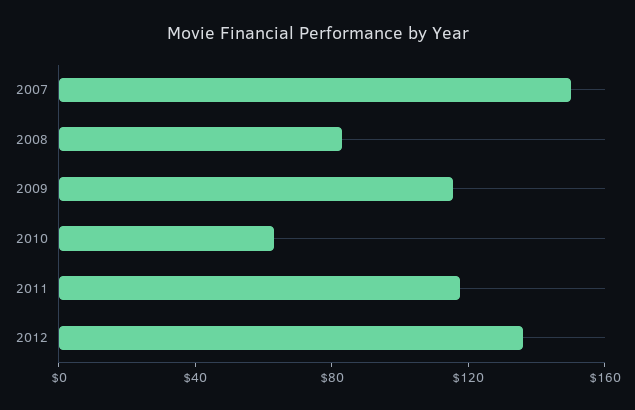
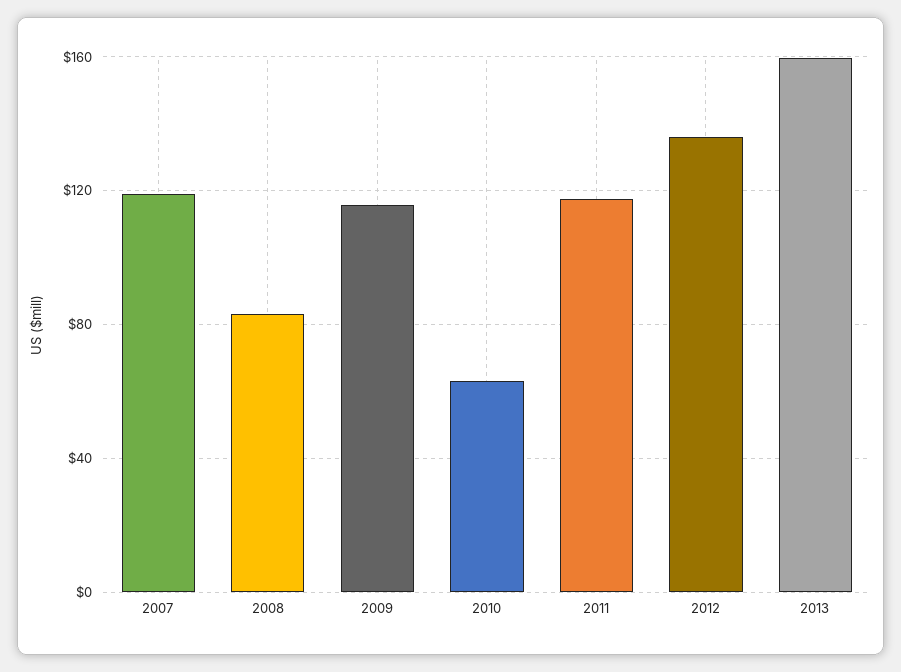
2007: 150 -> 120
2013: none -> 160

